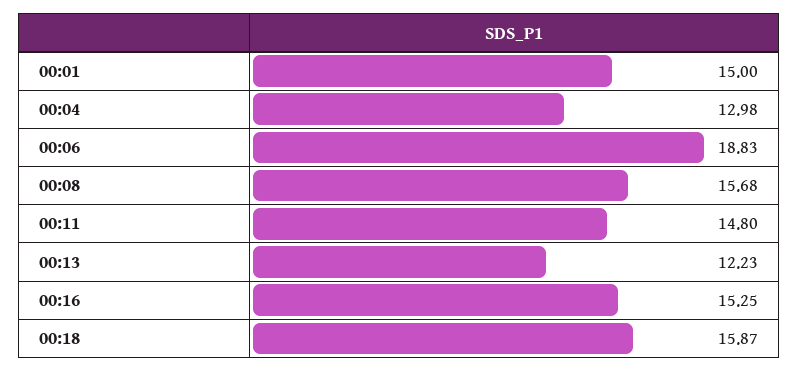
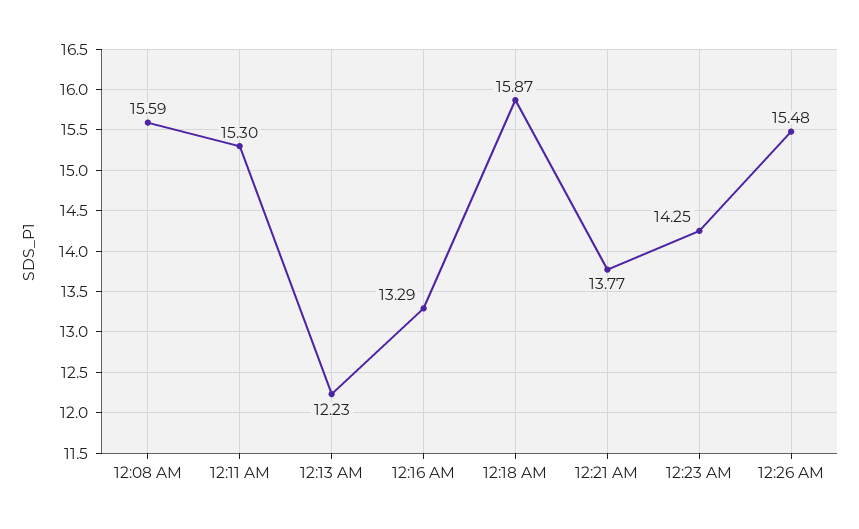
00:01: 15 -> none
00:04: 12.98 -> none
00:06: 18.83 -> none
00:08: 15.68 -> 15.59
00:11: 14.8 -> 15.3
00:16: 15.25 -> 13.29
12:21 AM: none -> 13.77
12:23 AM: none -> 14.25
12:26 AM: none -> 15.48

